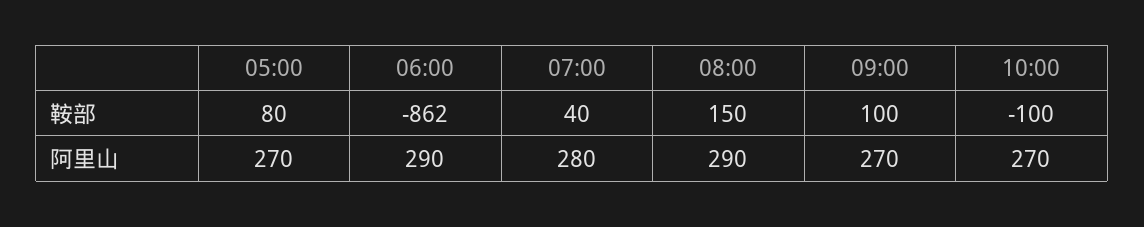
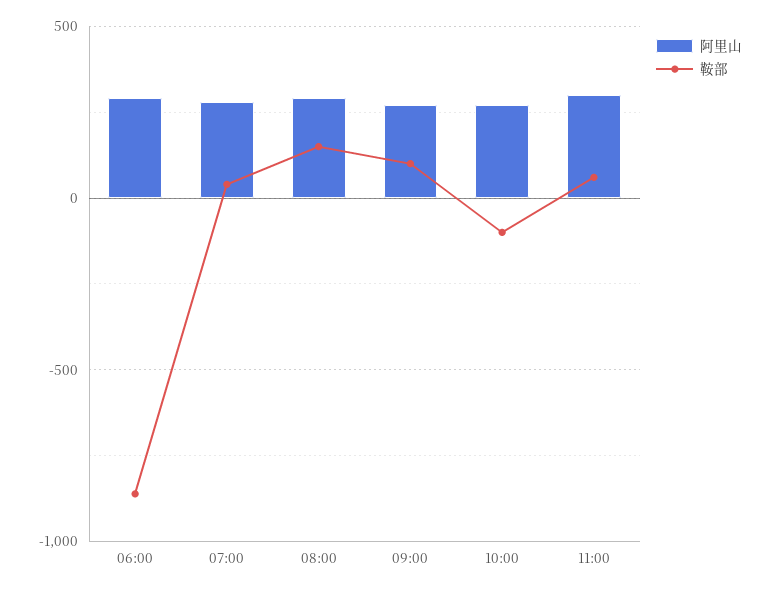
鞍部, 05:00: 80 -> none
阿里山, 05:00: 270 -> none
阿里山, 11:00: none -> 300
鞍部, 11:00: none -> 50

